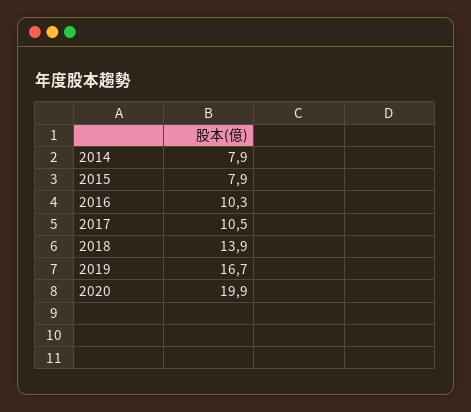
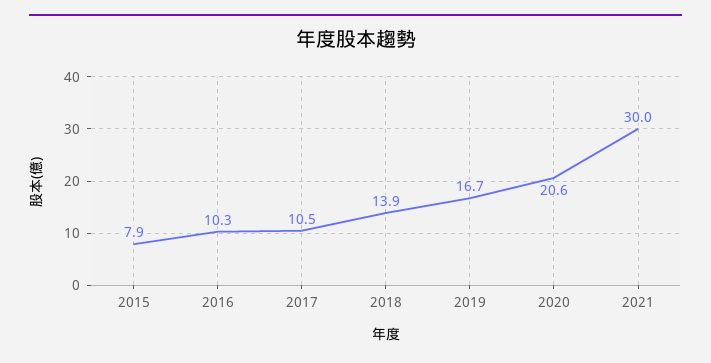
2014: 7.9 -> none
2020: 19.9 -> 20.6
2021: none -> 30

